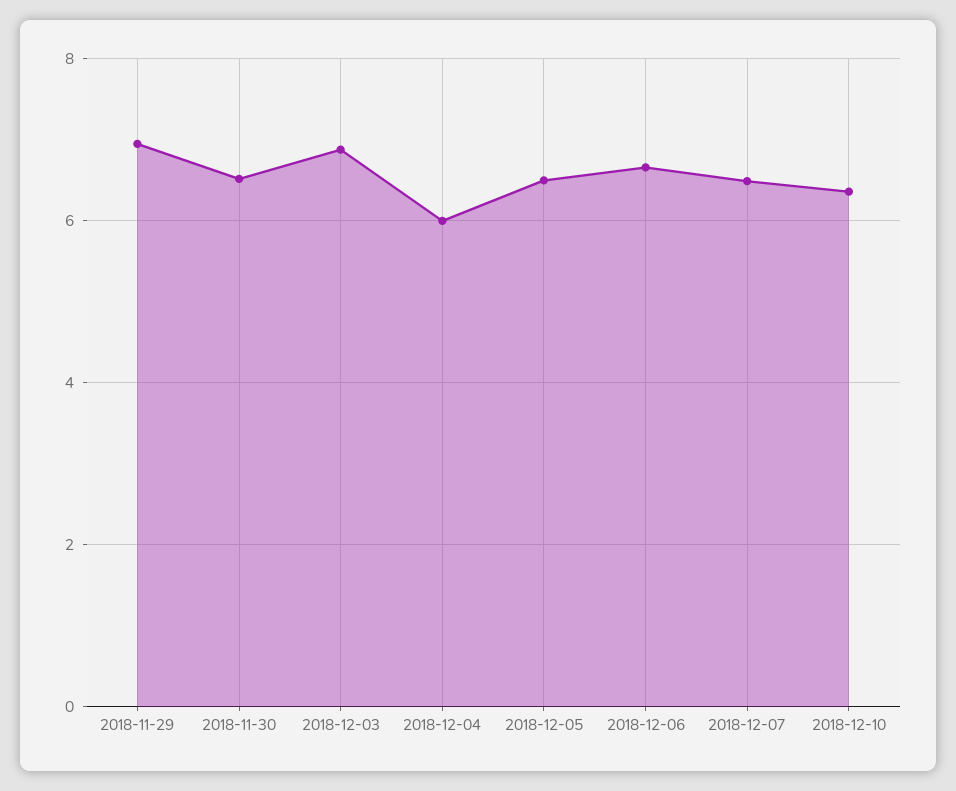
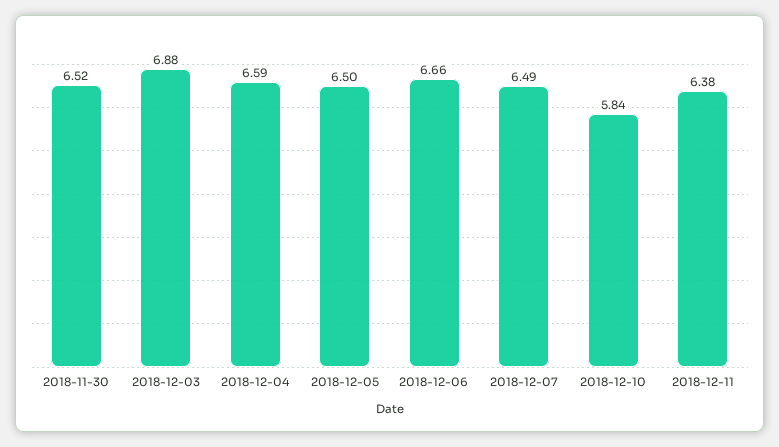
2018-11-29: 7 -> none
2018-12-04: 6 -> 6.59
2018-12-10: 6.4 -> 5.84
2018-12-11: none -> 6.38

